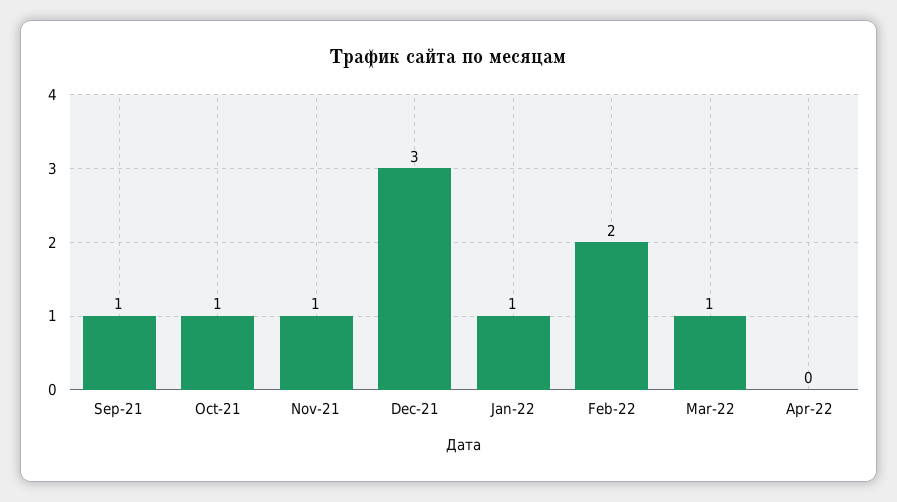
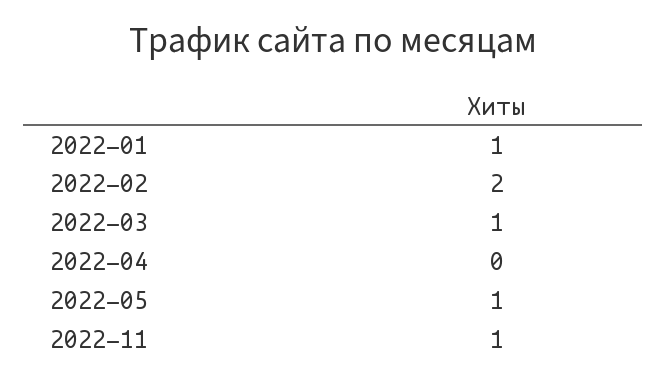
Sep-21: 1 -> none
Oct-21: 1 -> none
Nov-21: 1 -> none
Dec-21: 3 -> none
2022-05: none -> 1
2022-11: none -> 1

